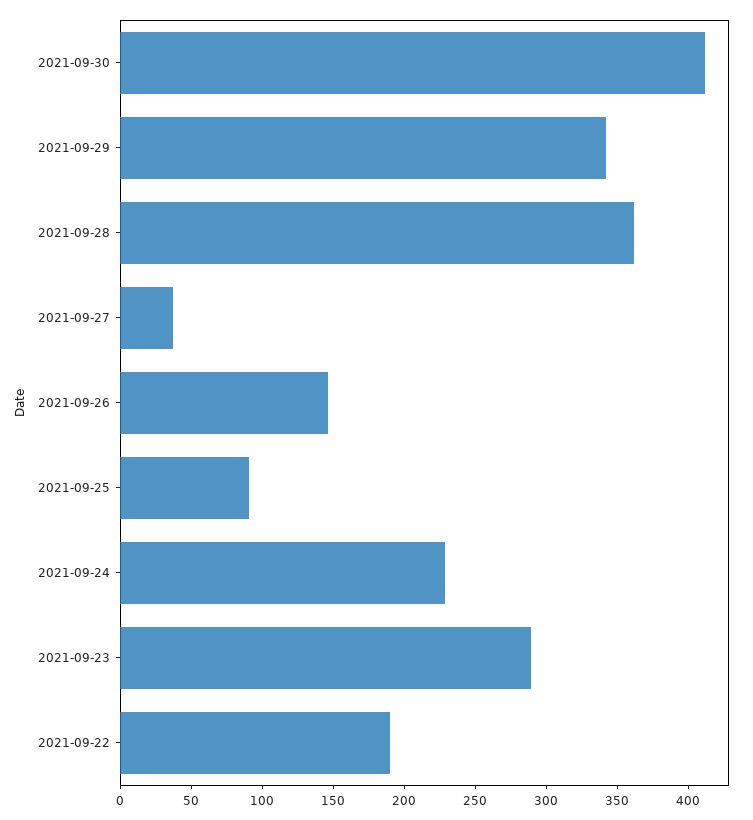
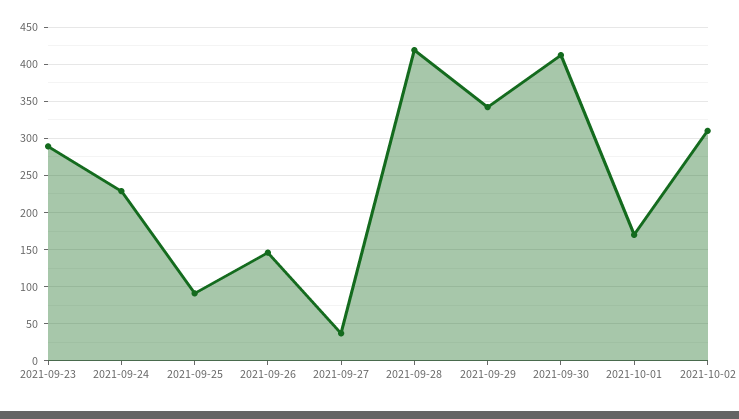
2021-09-28: 360 -> 420
2021-09-22: 190 -> none
2021-10-01: none -> 170
2021-10-02: none -> 310

